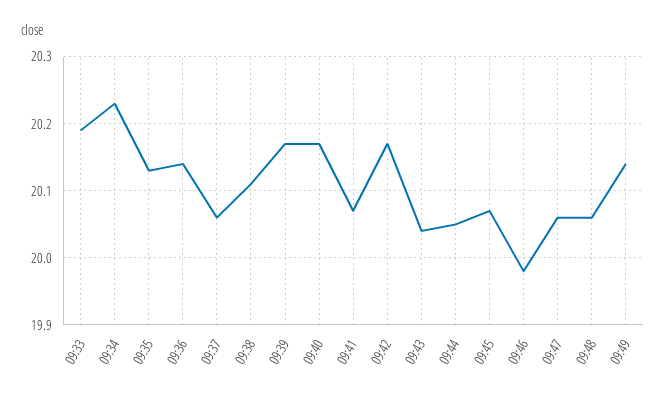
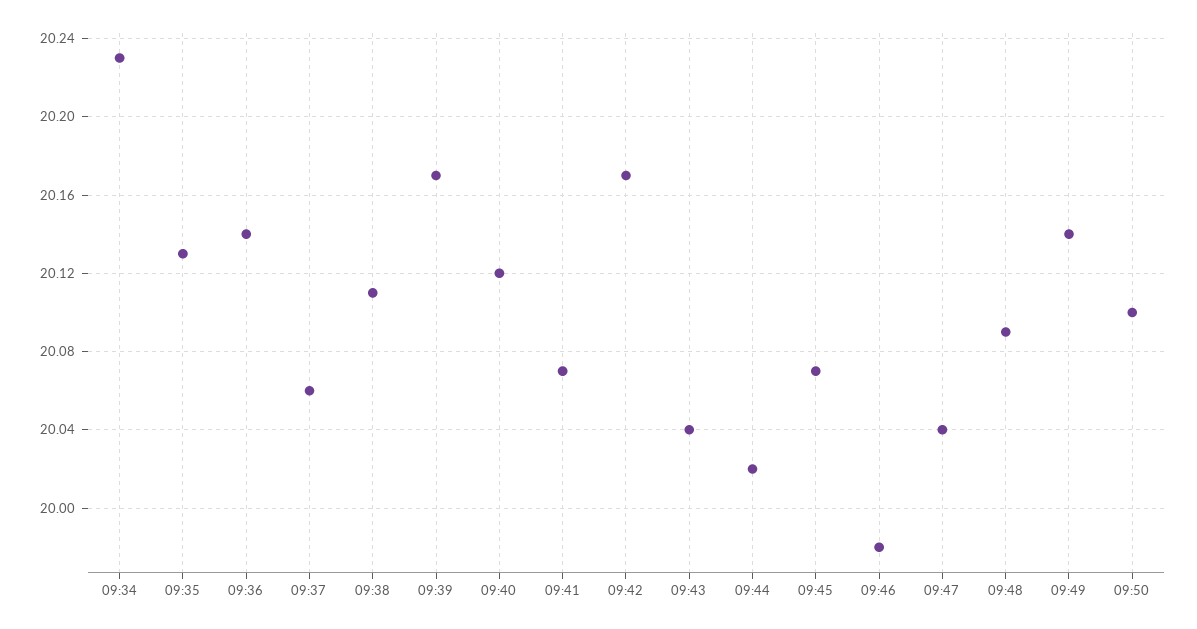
09:33: 20.19 -> none
09:40: 20.17 -> 20.12
09:44: 20.05 -> 20.02
09:47: 20.06 -> 20.04
09:48: 20.06 -> 20.09
09:50: none -> 20.1

